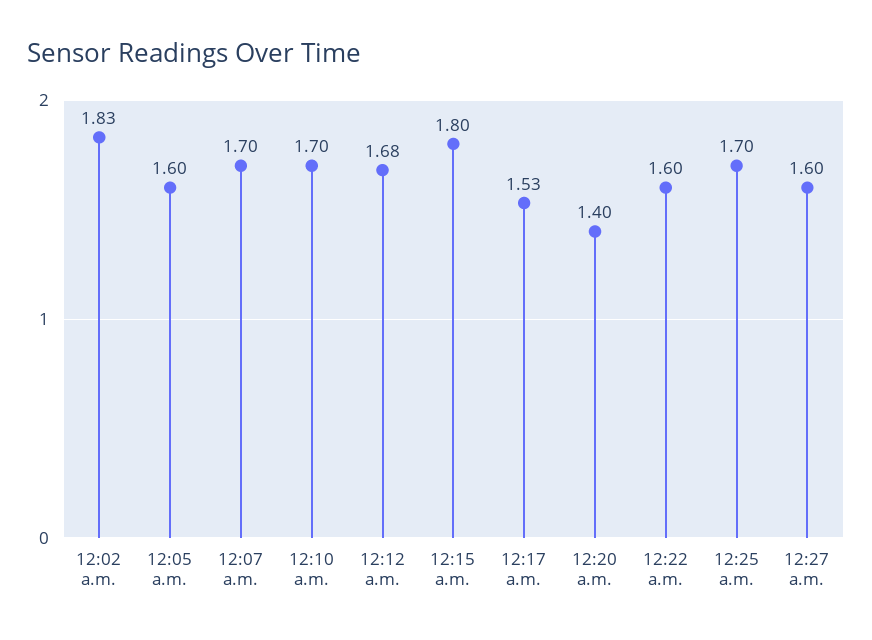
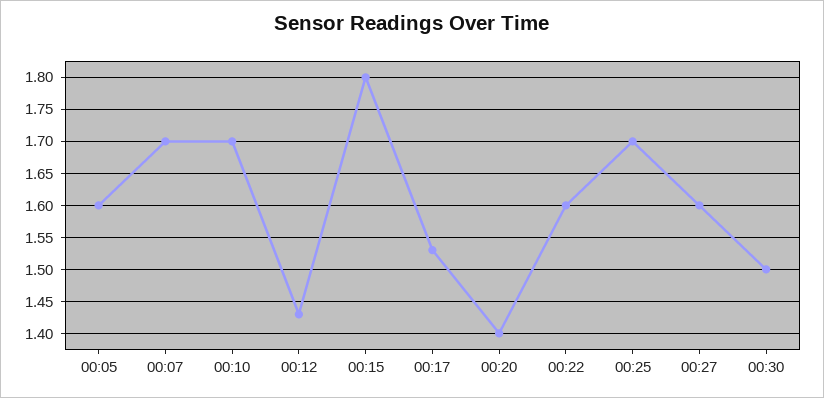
12:02 a.m.: 1.83 -> none
12:12 a.m.: 1.68 -> 1.43
00:30: none -> 1.5

